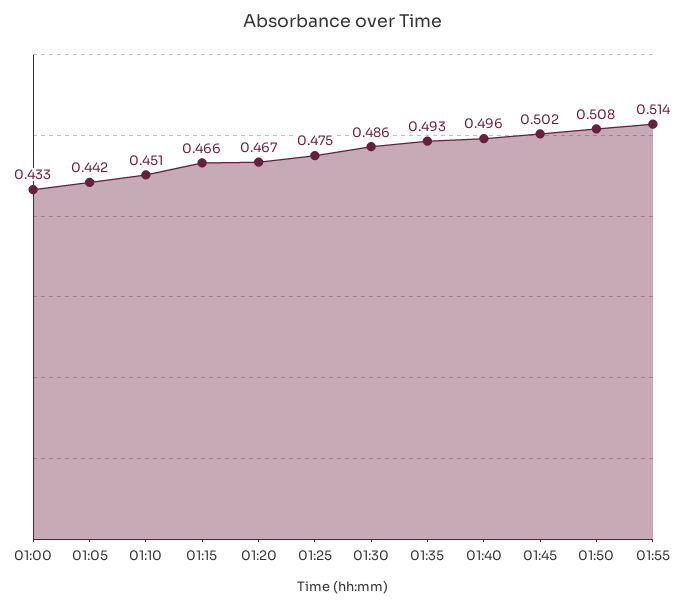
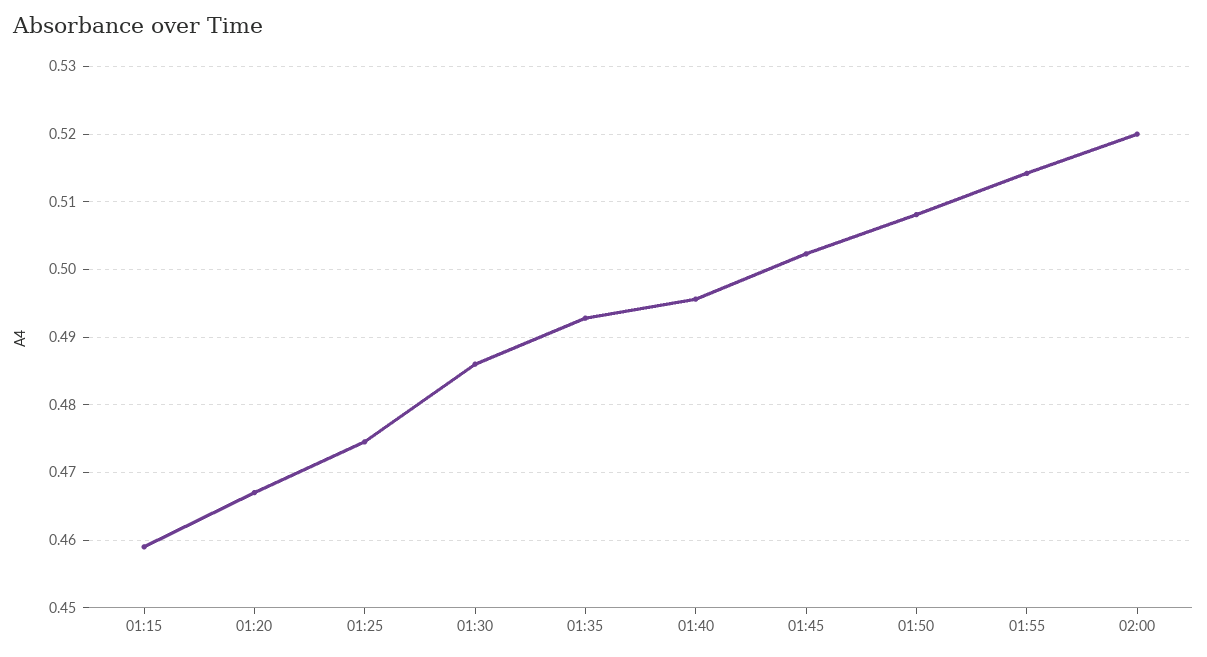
01:00: 0.433 -> none
01:05: 0.442 -> none
01:10: 0.451 -> none
01:15: 0.466 -> 0.459
02:00: none -> 0.52

